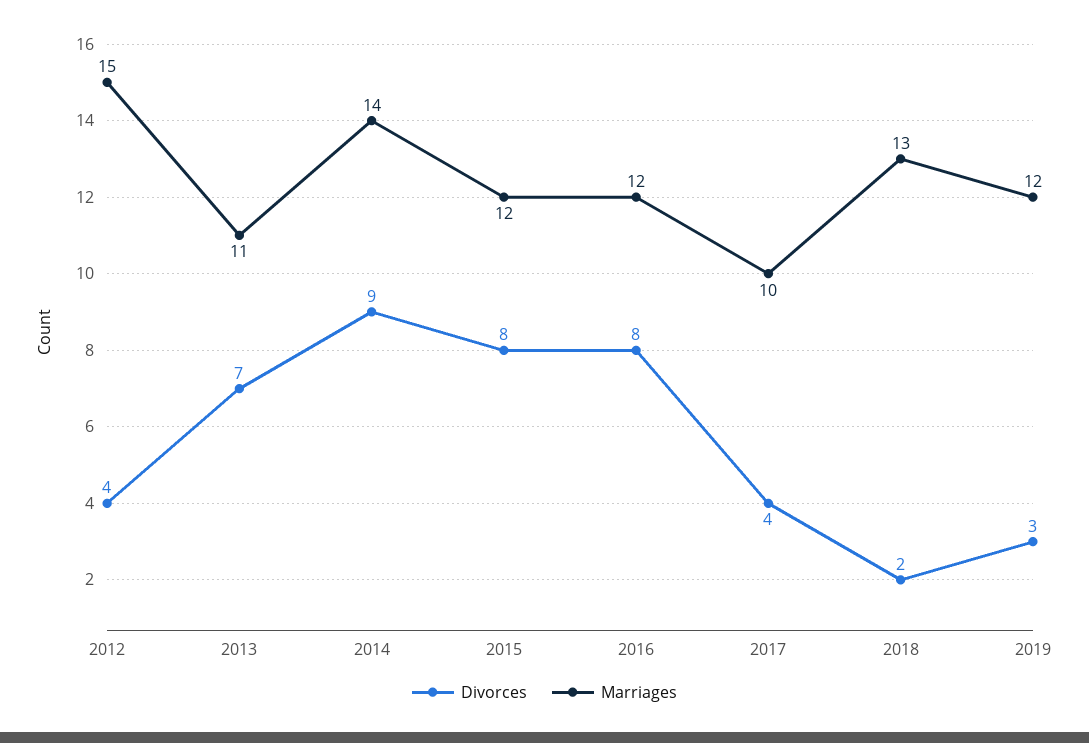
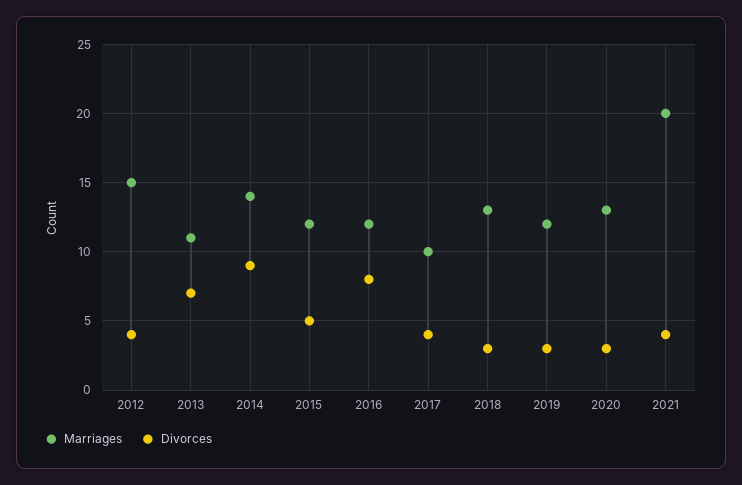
Divorces, 2015: 8 -> 5
Divorces, 2018: 2 -> 3
Marriages, 2020: none -> 13
Divorces, 2020: none -> 3
Marriages, 2021: none -> 20
Divorces, 2021: none -> 4

